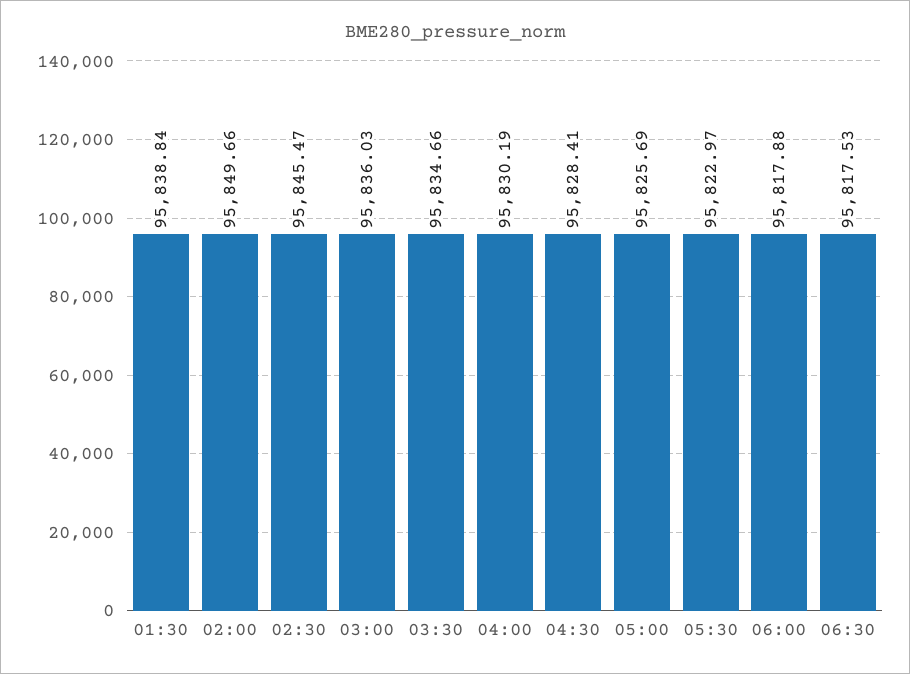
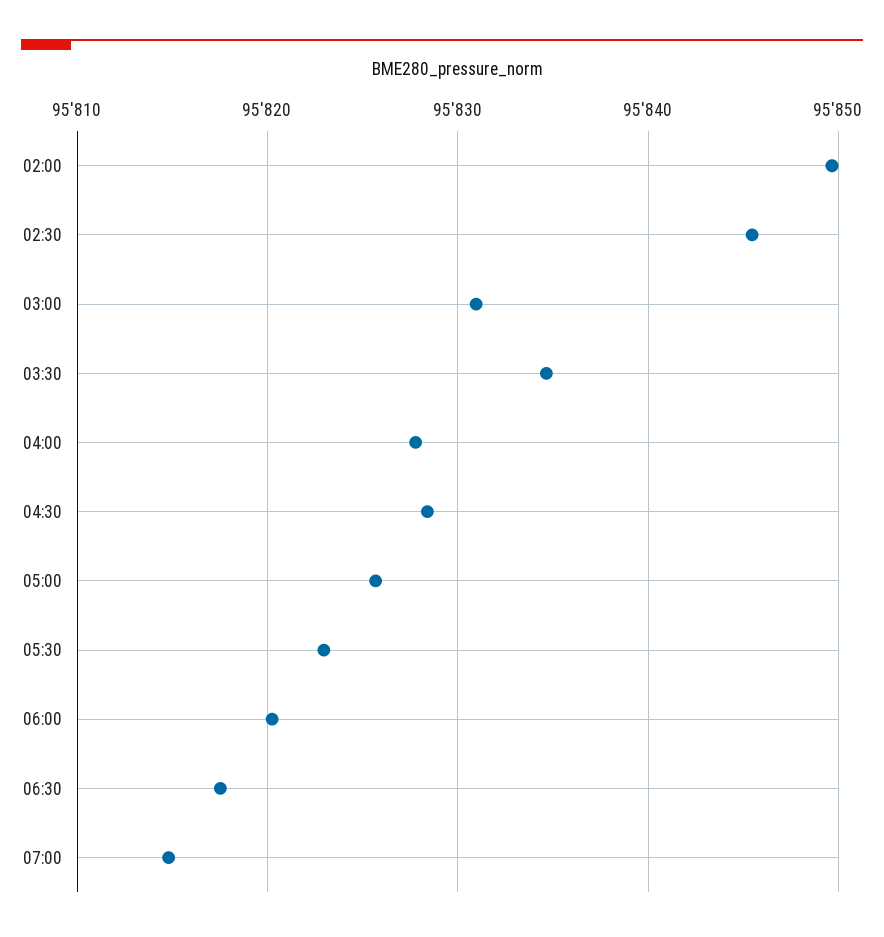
01:30: 95838.84 -> none
03:00: 95836.03 -> 95831
04:00: 95830.19 -> 95828
06:00: 95817.88 -> 95820
07:00: none -> 95815

